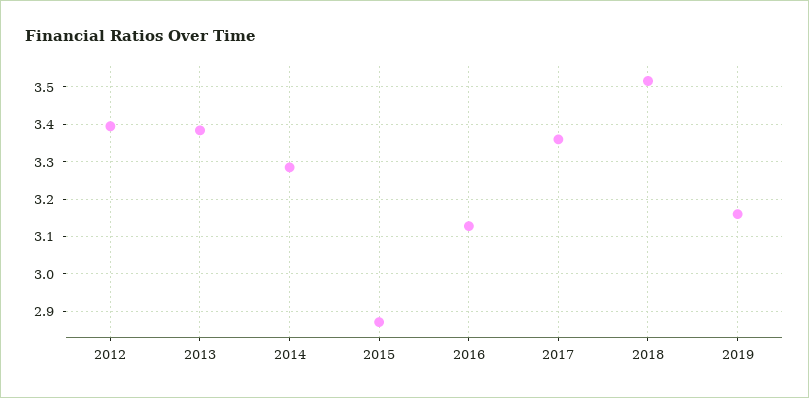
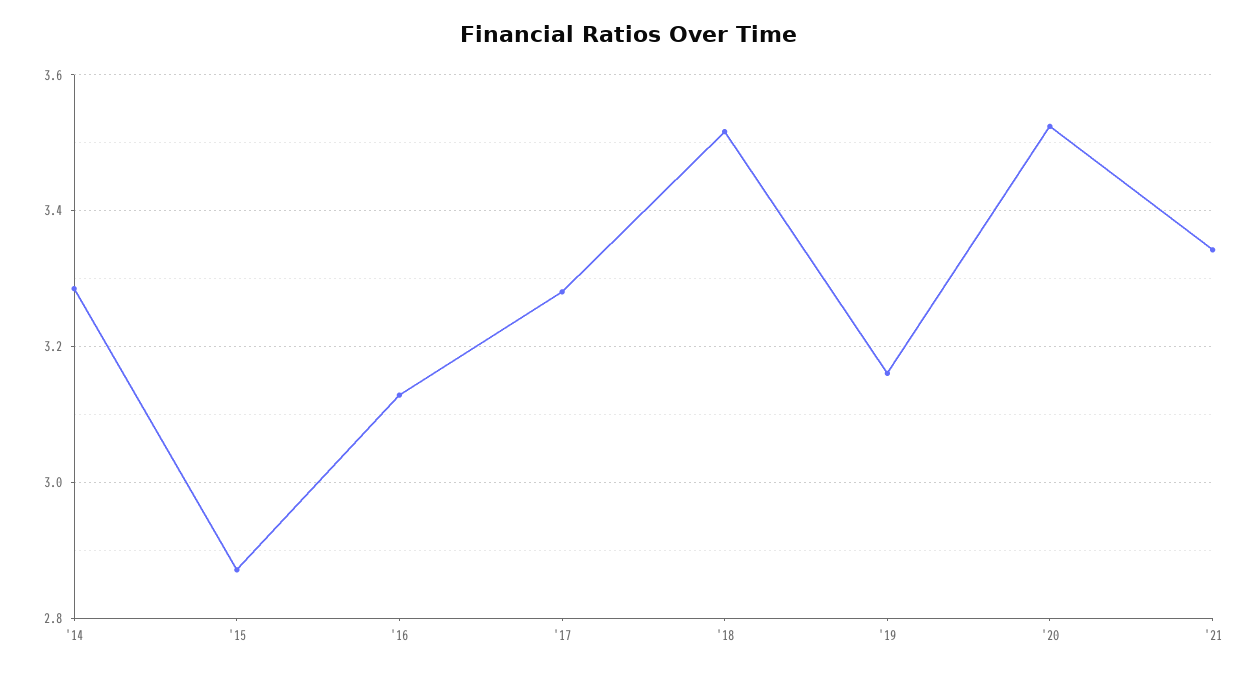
2012: 3.4 -> none
2013: 3.38 -> none
2017: 3.36 -> 3.28
'20: none -> 3.52
'21: none -> 3.34

